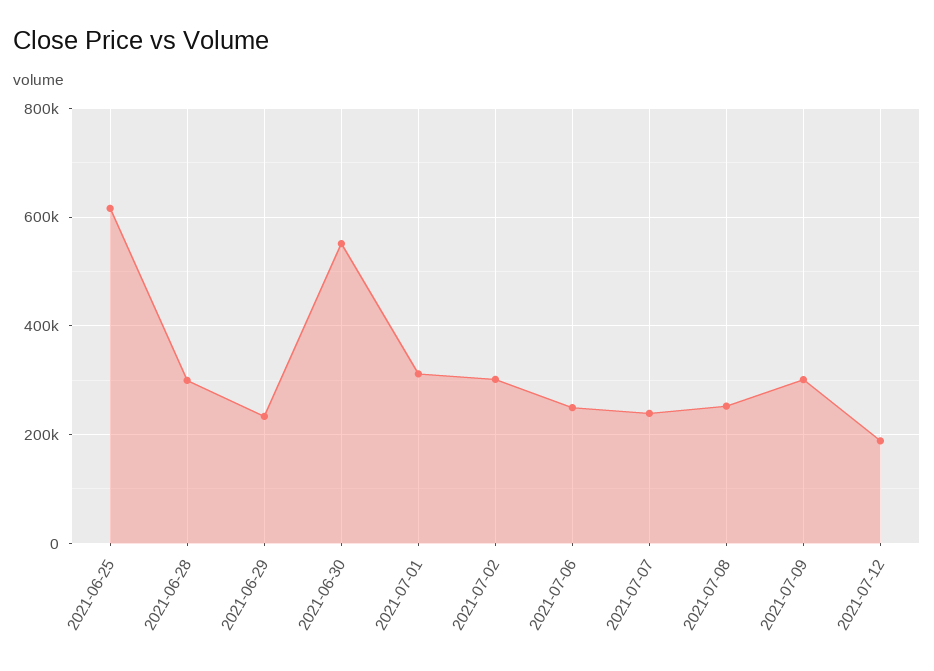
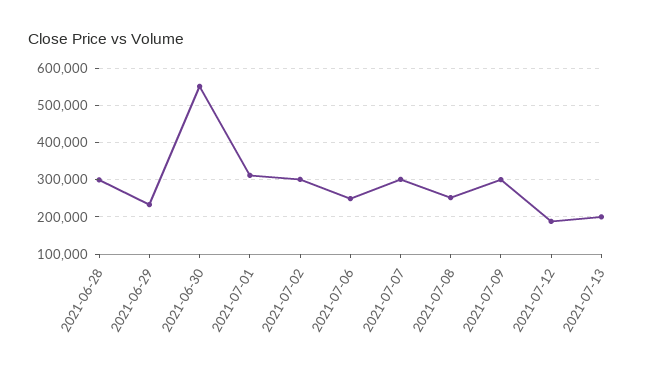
2021-06-25: 620000 -> none
2021-07-07: 240000 -> 300000
2021-07-13: none -> 200000

